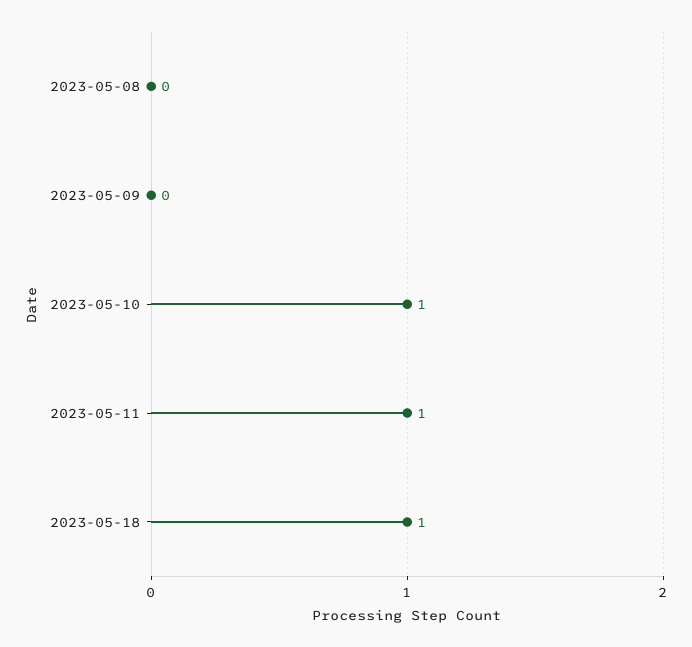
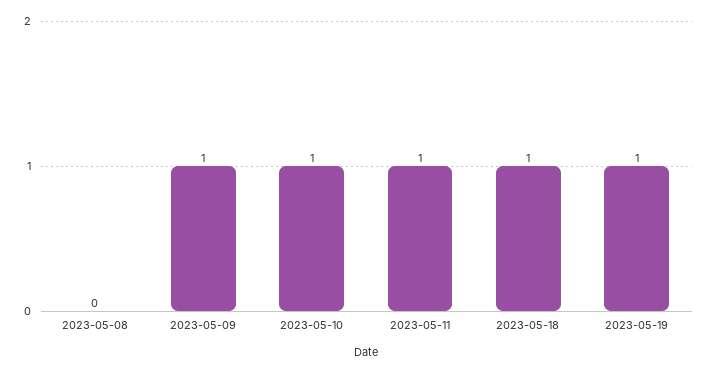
2023-05-09: 0 -> 1
2023-05-19: none -> 1

